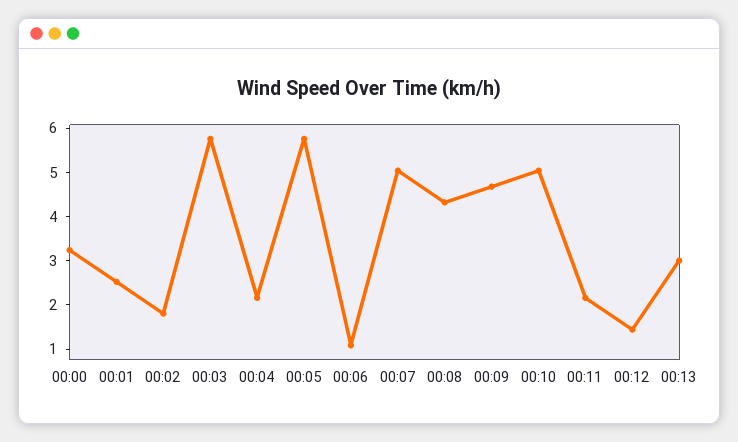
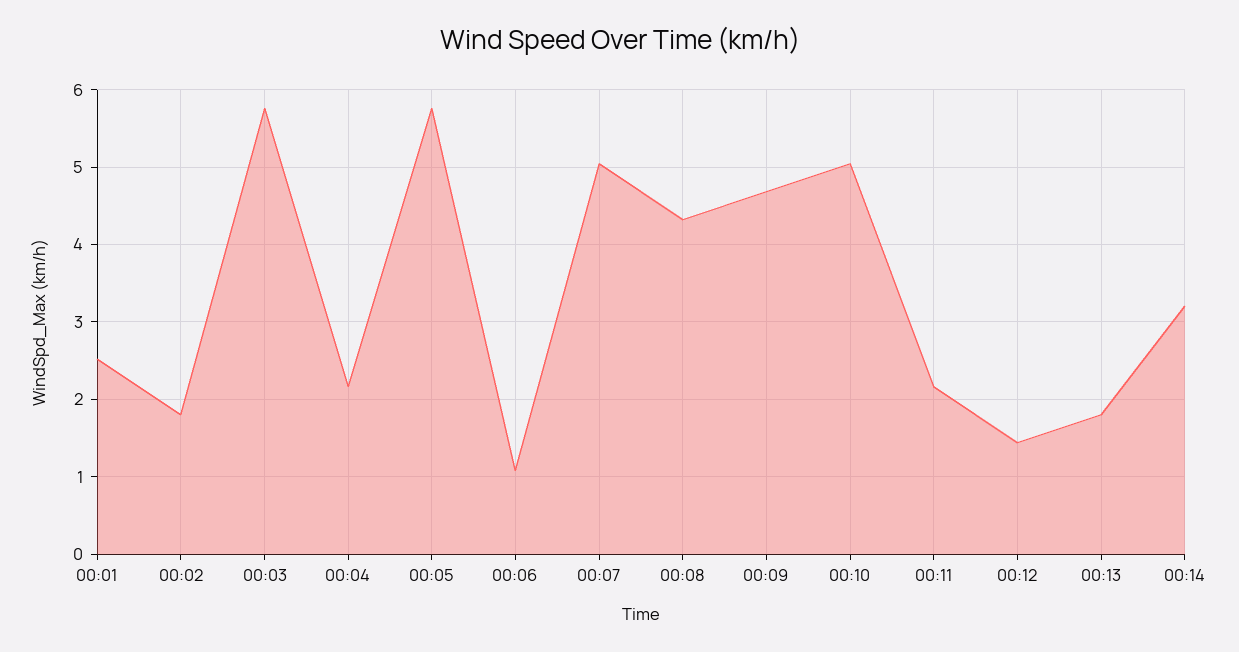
00:00: 3.2 -> none
00:13: 3 -> 1.8
00:14: none -> 3.2

